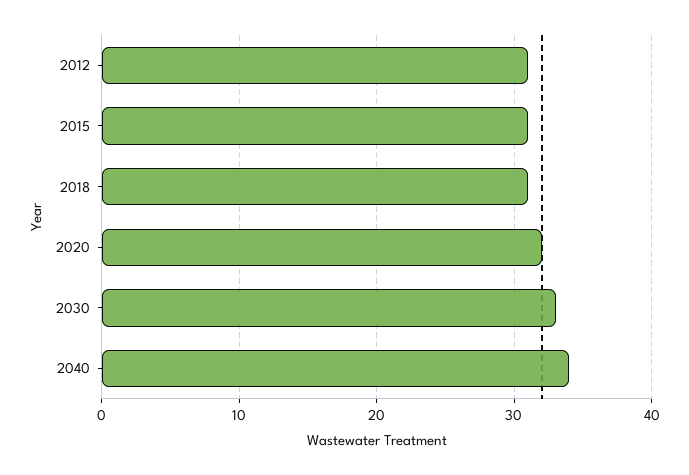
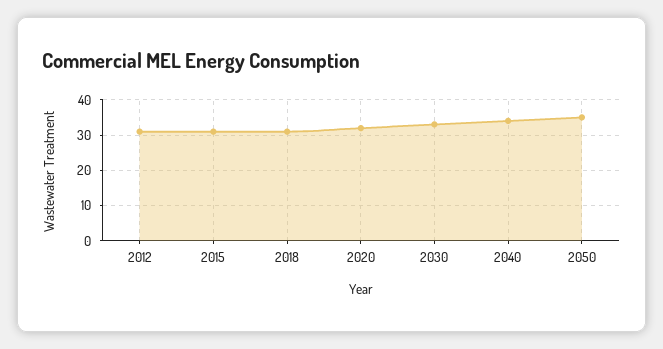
2050: none -> 35

